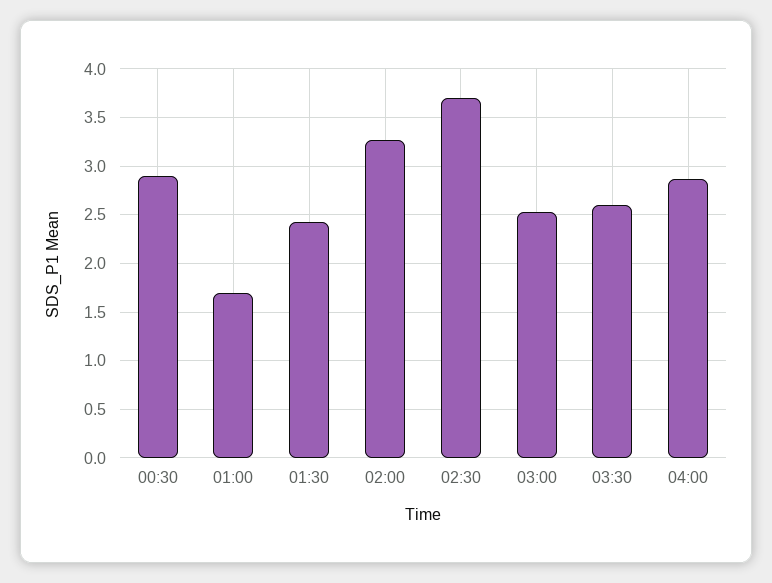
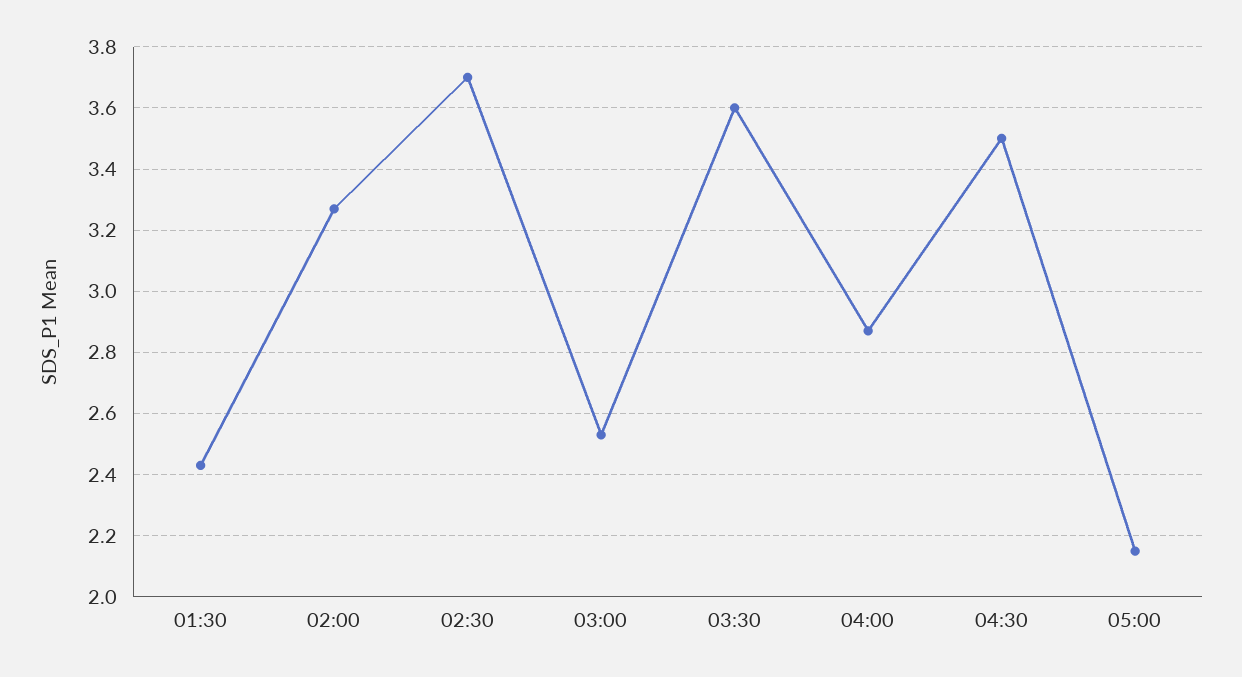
00:30: 2.9 -> none
01:00: 1.7 -> none
03:30: 2.6 -> 3.6
04:30: none -> 3.5
05:00: none -> 2.15

